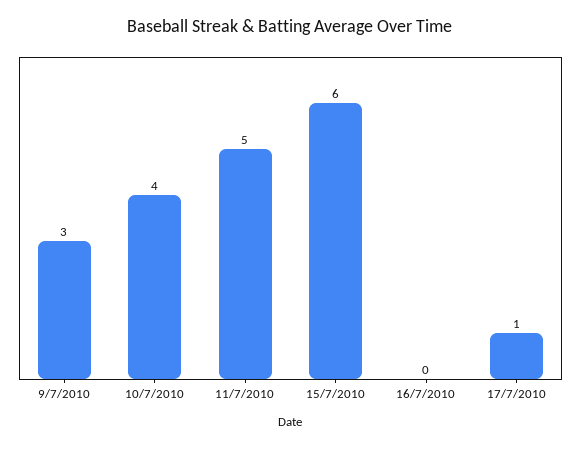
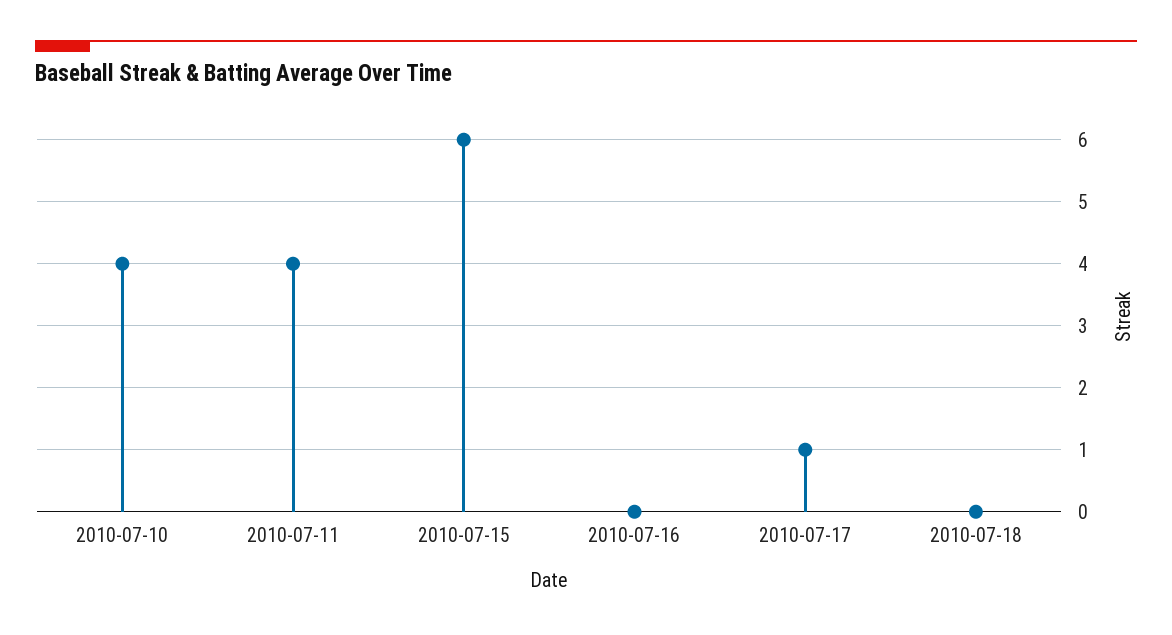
9/7/2010: 3 -> none
11/7/2010: 5 -> 4
2010-07-18: none -> 0

